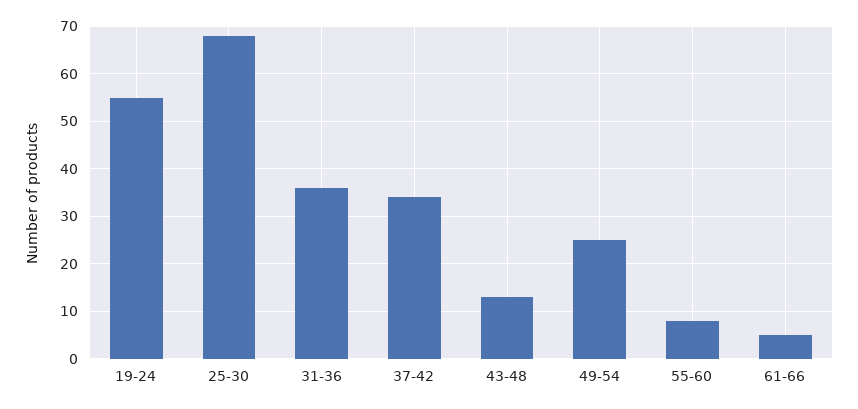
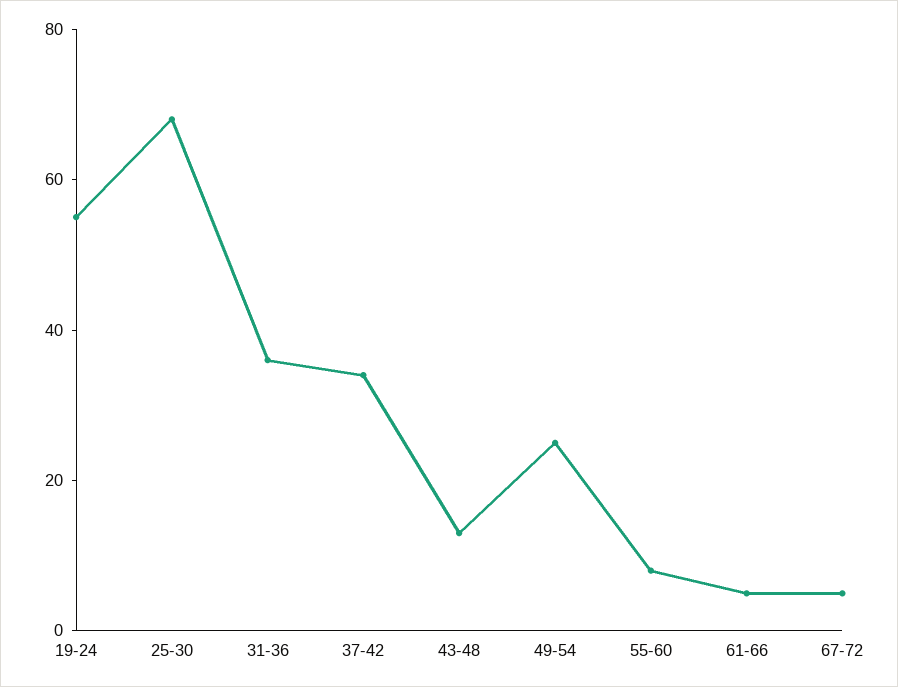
67-72: none -> 5

